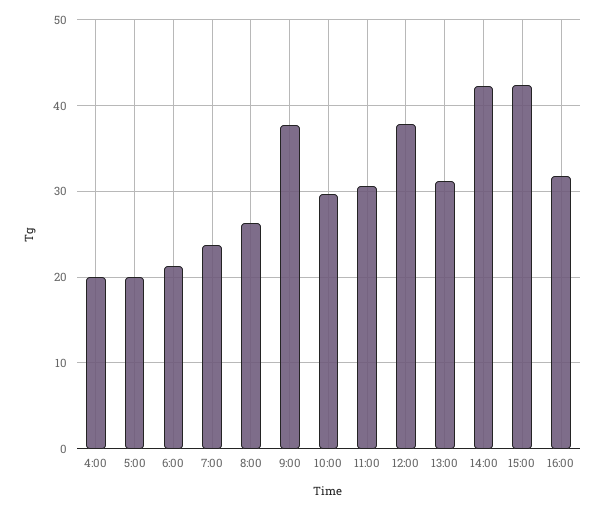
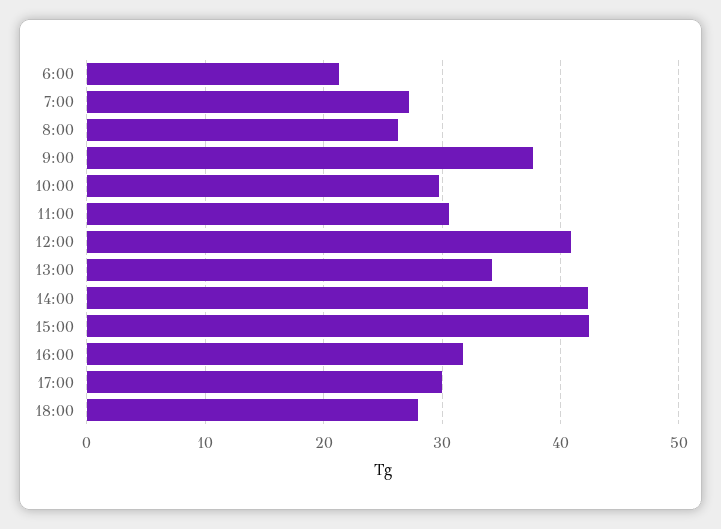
4:00: 20 -> none
5:00: 20 -> none
7:00: 24 -> 27
12:00: 38 -> 41
13:00: 31 -> 34
17:00: none -> 30
18:00: none -> 28

